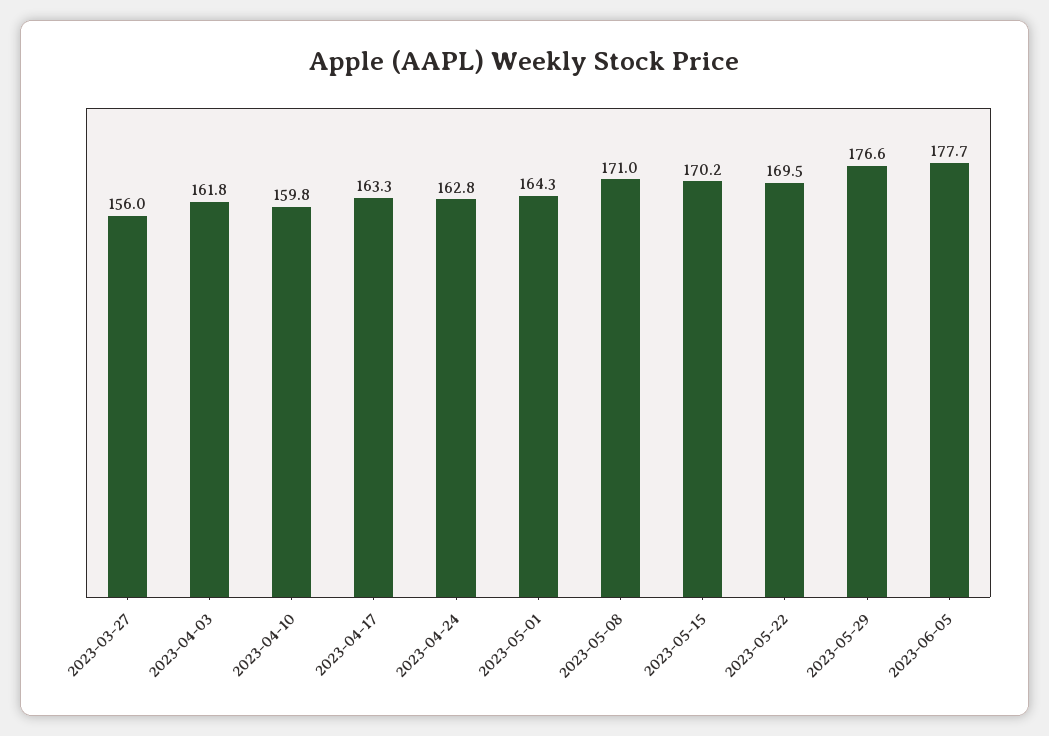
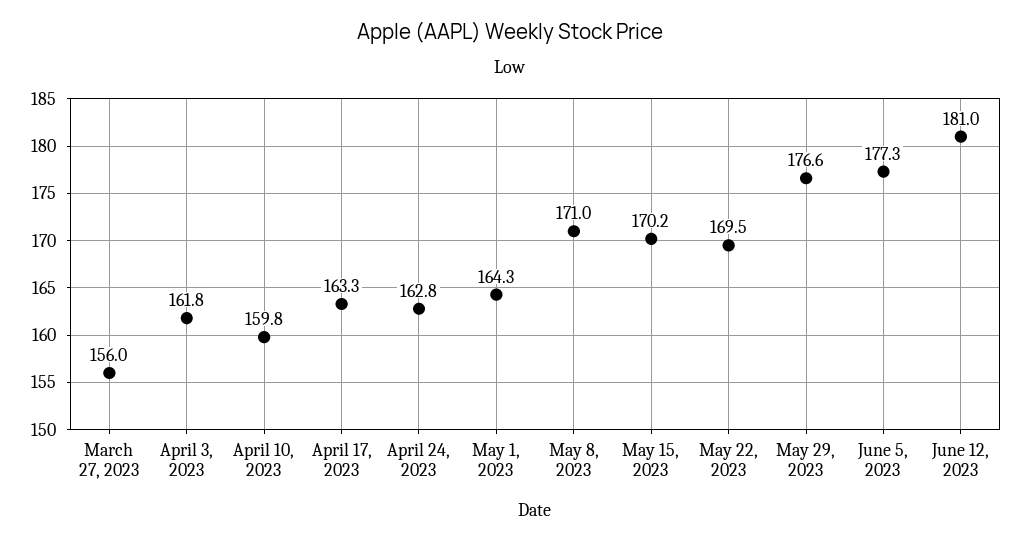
2023-06-05: 177.7 -> 177.3
June 12, 2023: none -> 181

